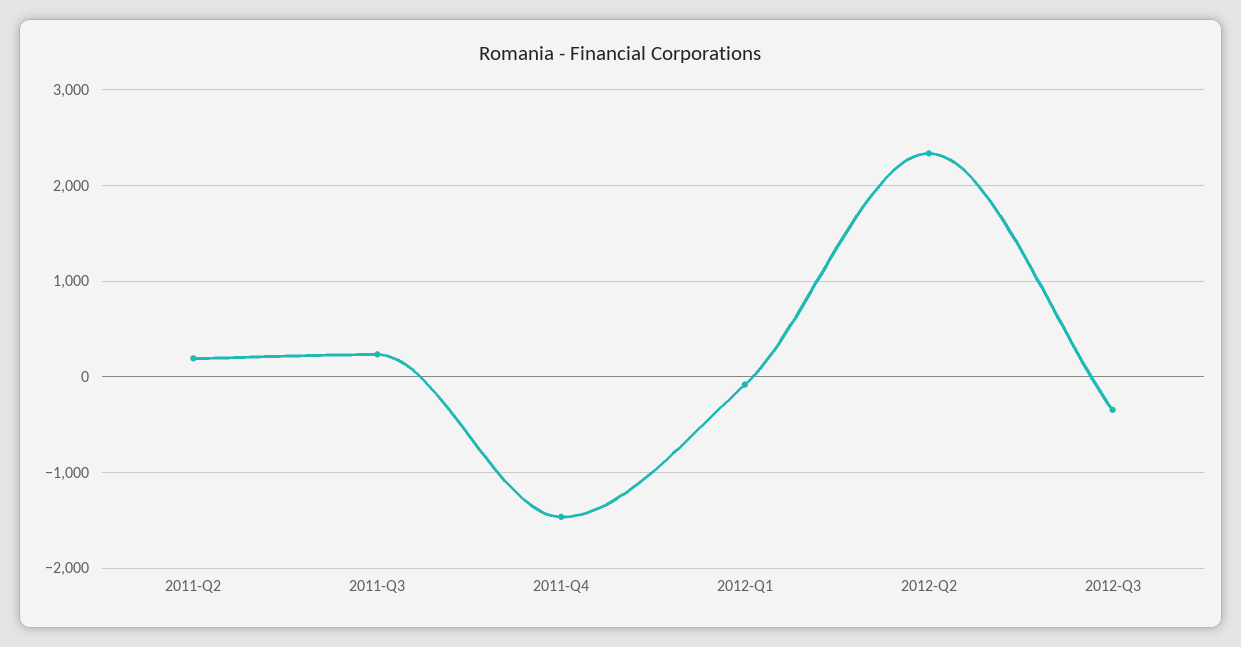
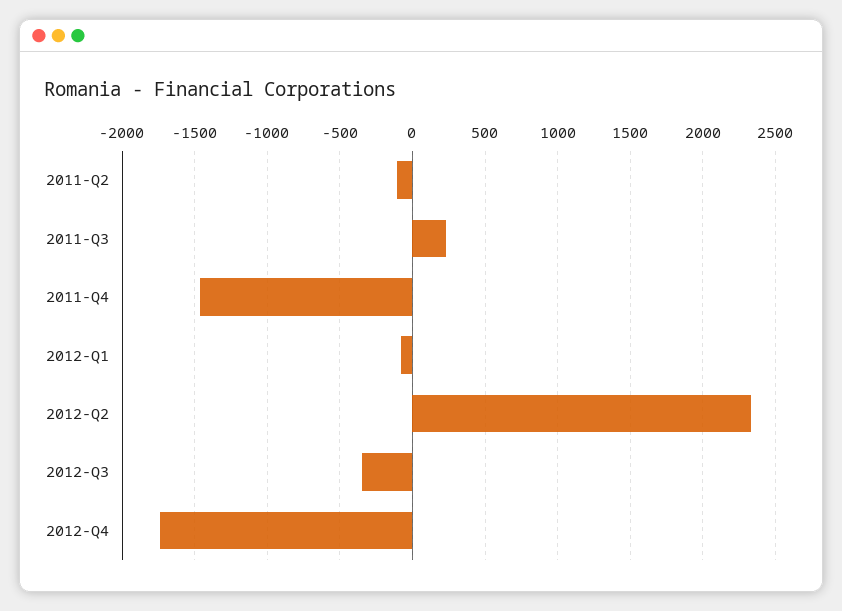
2011-Q2: 200 -> -100
2012-Q4: none -> -1750

